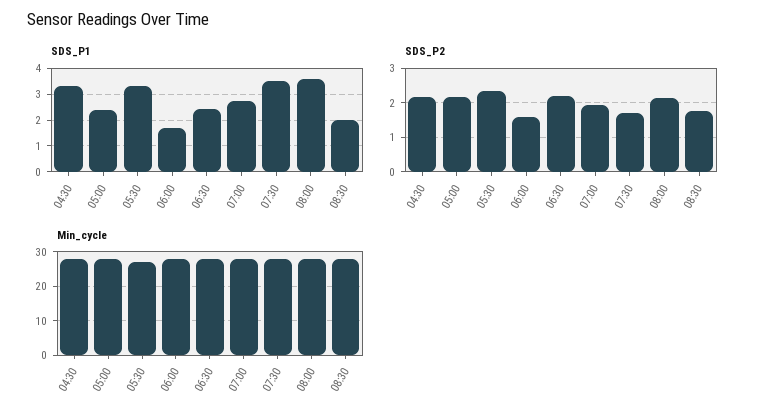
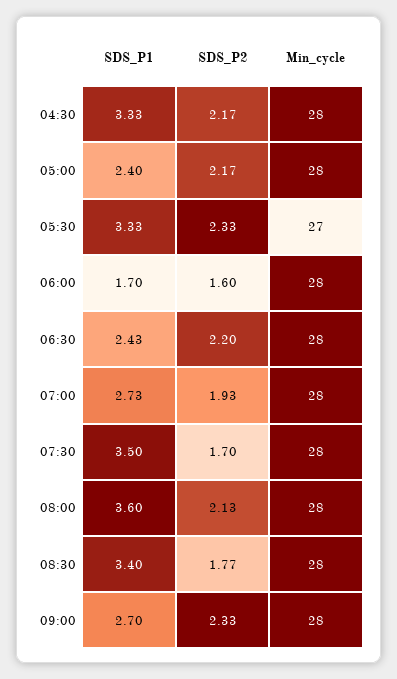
SDS_P1, 08:30: 2 -> 3.4
SDS_P1, 09:00: none -> 2.7
SDS_P2, 09:00: none -> 2.33
Min_cycle, 09:00: none -> 28

